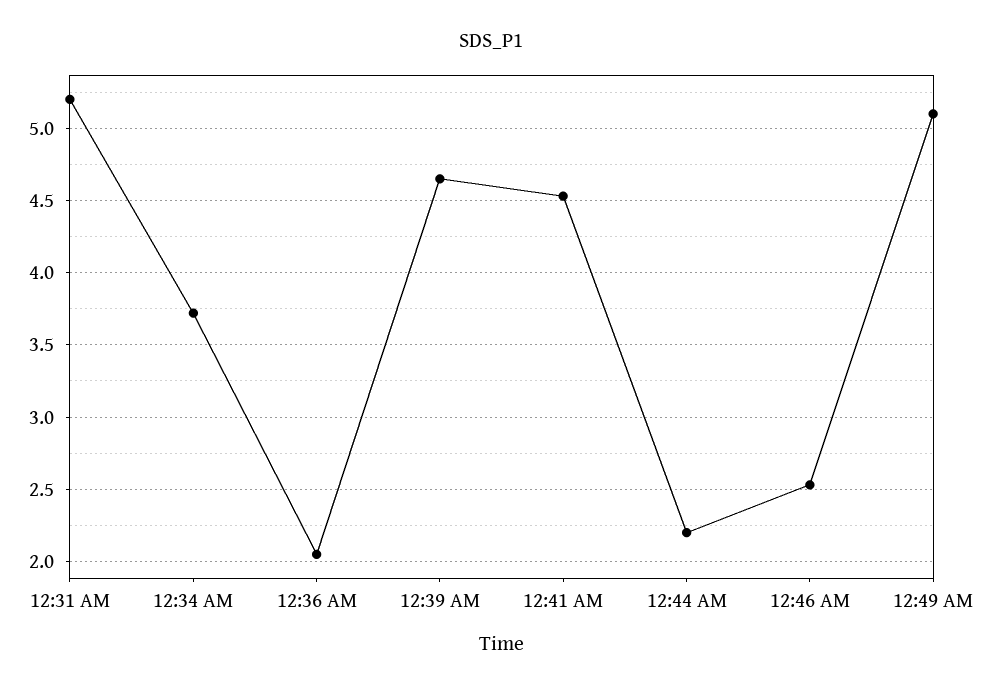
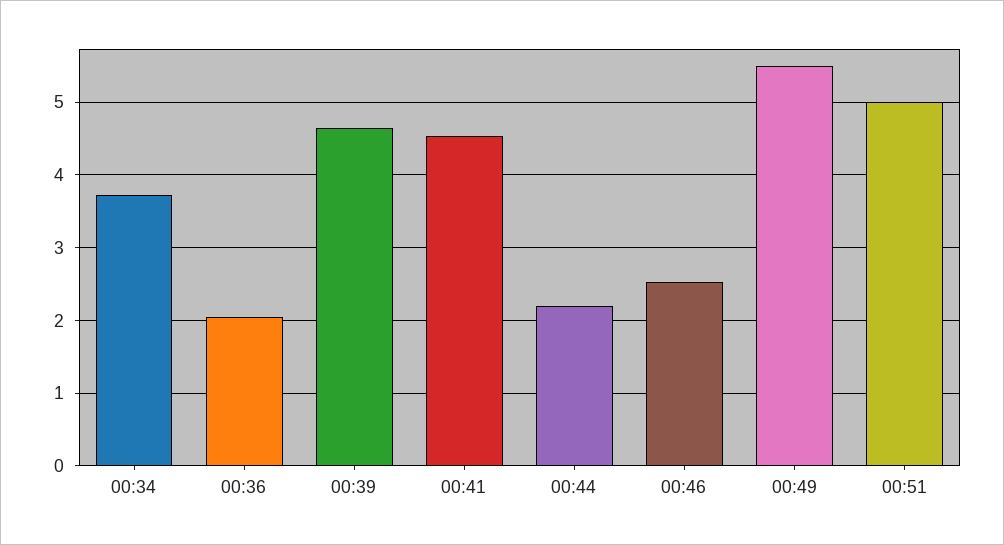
12:31 AM: 5.2 -> none
12:49 AM: 5.1 -> 5.5
00:51: none -> 5

